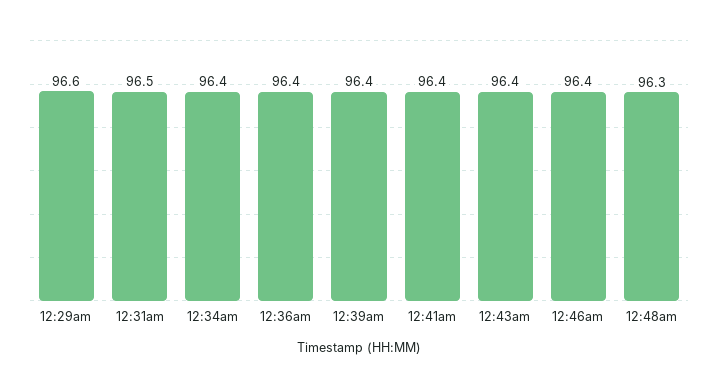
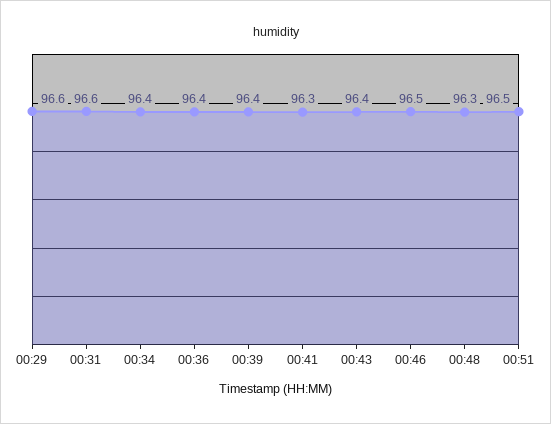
12:31am: 96.5 -> 96.6
12:41am: 96.4 -> 96.3
12:46am: 96.4 -> 96.5
00:51: none -> 96.5

